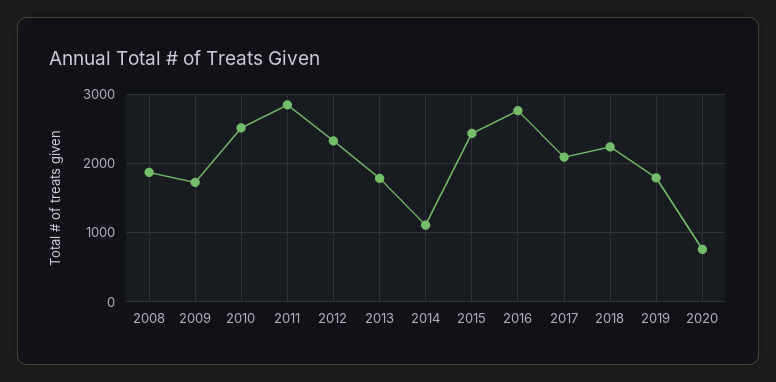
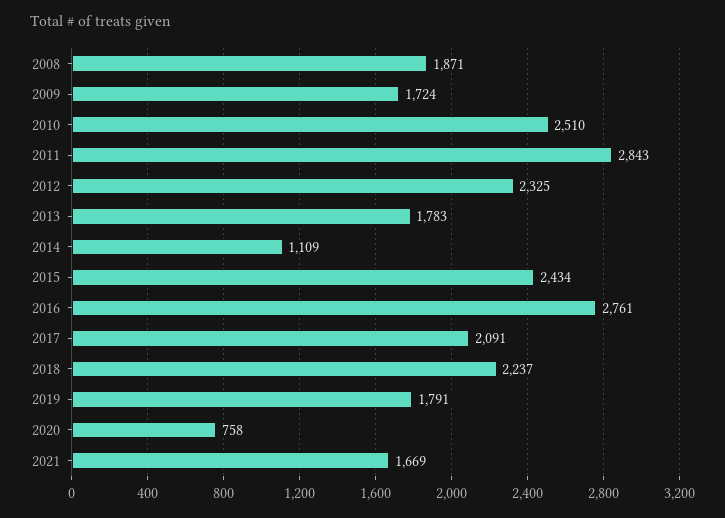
2021: none -> 1669

